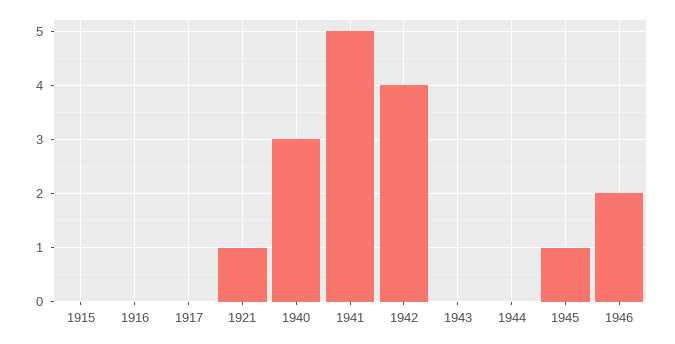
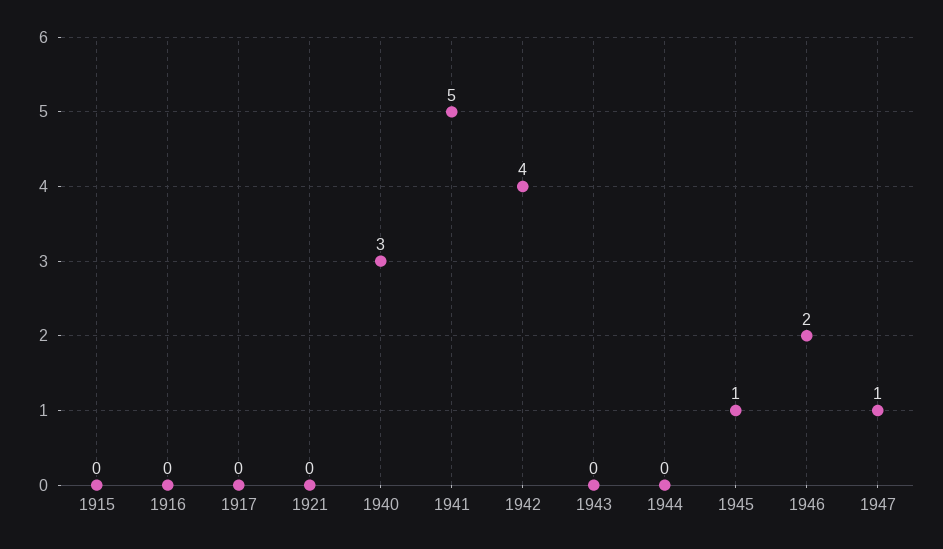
1921: 1 -> 0
1947: none -> 1

